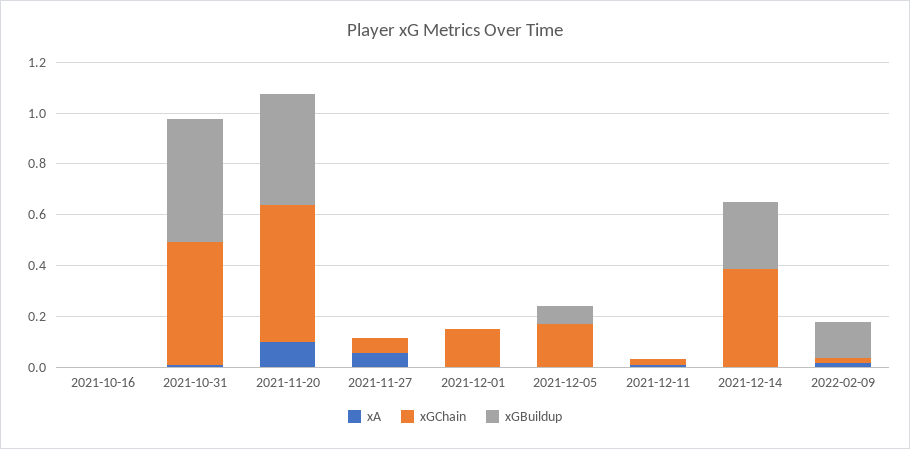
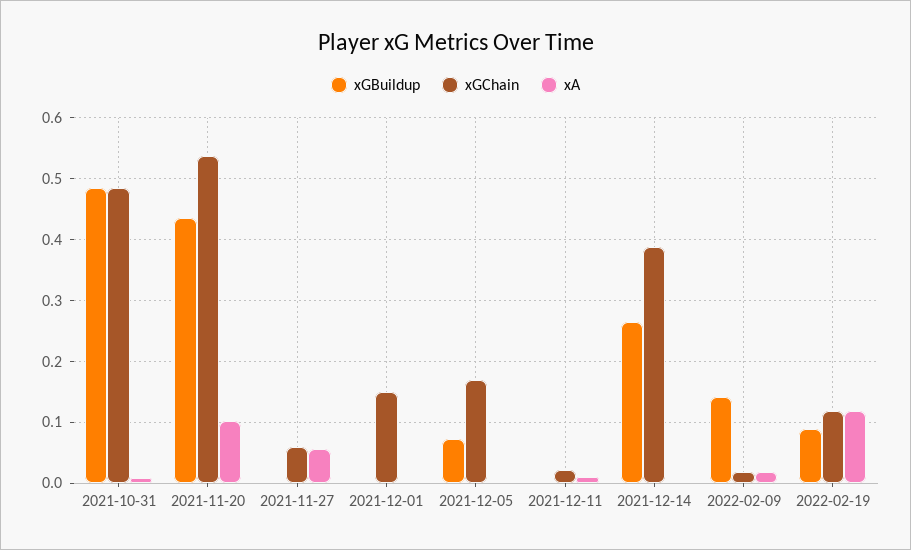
xA, 2021-10-16: 0 -> none
xGChain, 2021-10-16: 0 -> none
xGBuildup, 2021-10-16: 0 -> none
xGBuildup, 2022-02-19: none -> 0.09
xGChain, 2022-02-19: none -> 0.12
xA, 2022-02-19: none -> 0.12

